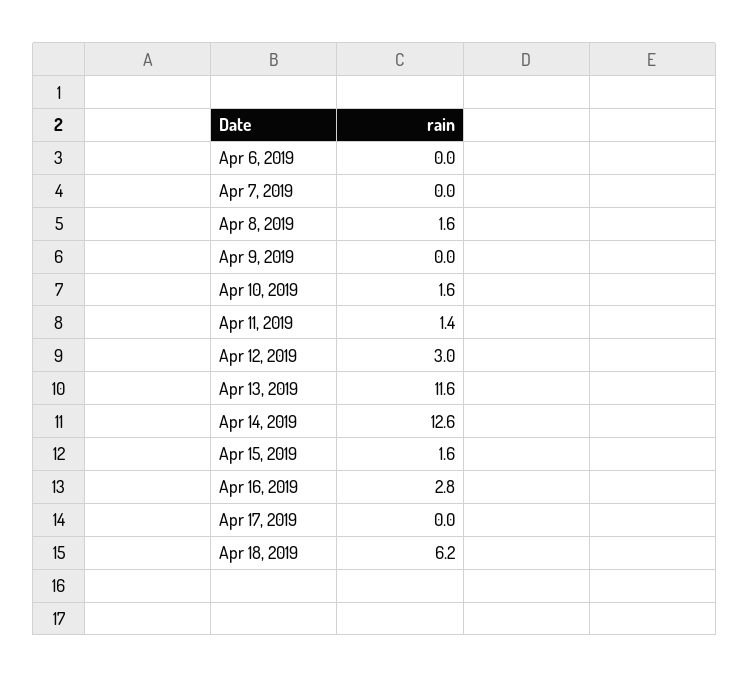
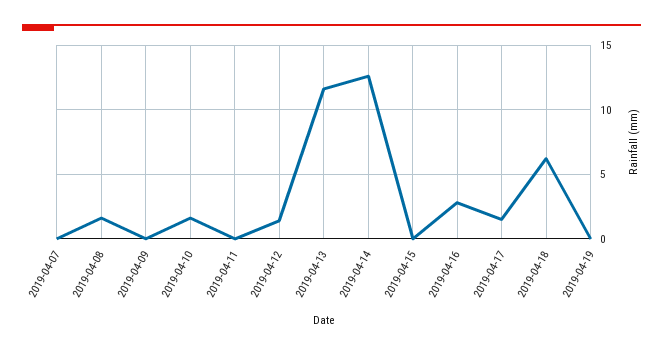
Apr 6, 2019: 0 -> none
Apr 11, 2019: 1.4 -> 0
Apr 12, 2019: 3 -> 1.5
Apr 15, 2019: 1.6 -> 0
Apr 17, 2019: 0 -> 1.5
2019-04-19: none -> 0

